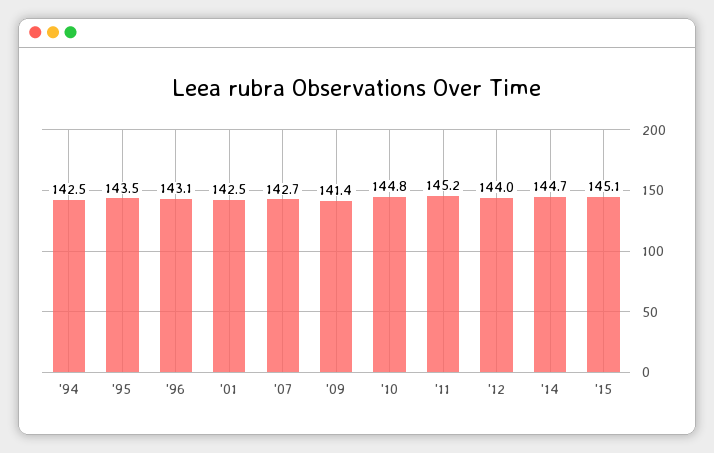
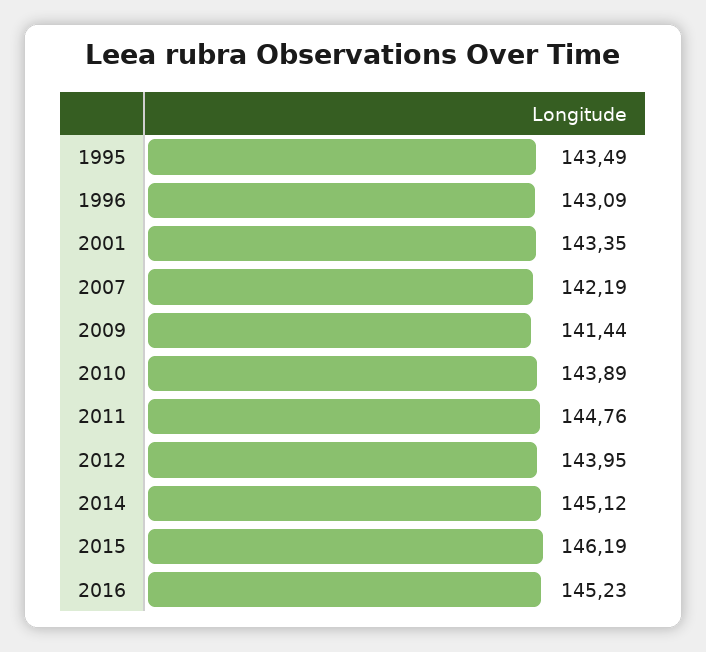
'94: 142.5 -> none
'01: 142.5 -> 143.35
'07: 142.7 -> 142.19
'10: 144.8 -> 143.89
'11: 145.2 -> 144.76
'14: 144.7 -> 145.12
'15: 145.1 -> 146.19
2016: none -> 145.23

